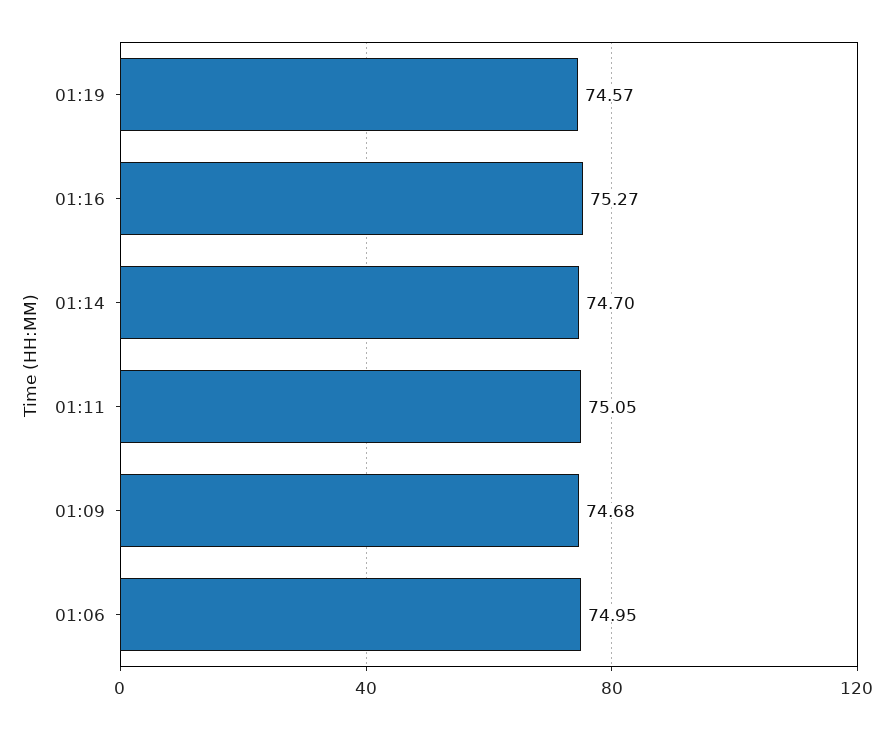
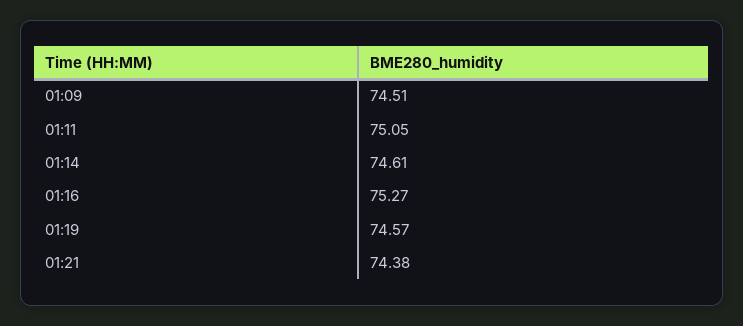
01:14: 74.7 -> 74.61
01:09: 74.68 -> 74.51
01:06: 74.95 -> none
01:21: none -> 74.38

